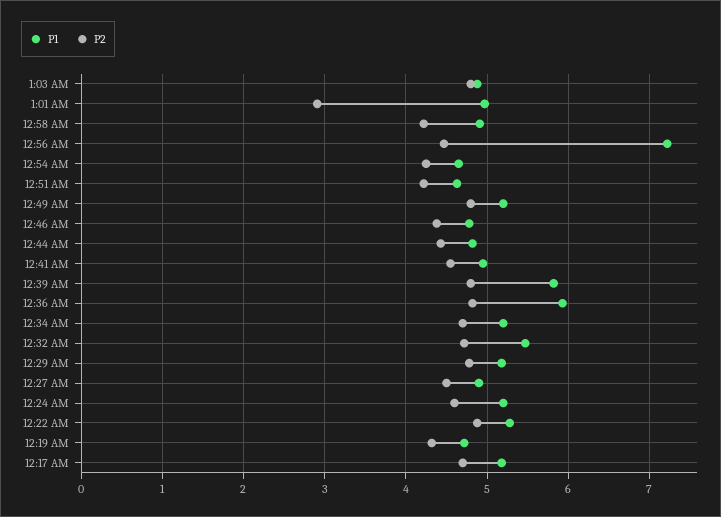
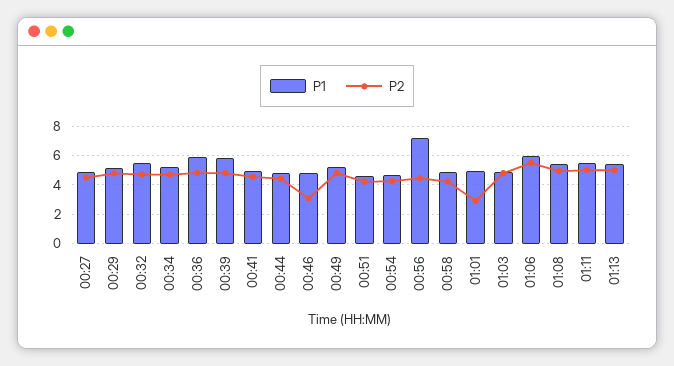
P2, 12:46 AM: 4.4 -> 3
P1, 12:24 AM: 5.2 -> none
P2, 12:24 AM: 4.6 -> none
P1, 12:22 AM: 5.3 -> none
P2, 12:22 AM: 4.9 -> none
P1, 12:19 AM: 4.7 -> none
P2, 12:19 AM: 4.3 -> none
P1, 12:17 AM: 5.2 -> none
P2, 12:17 AM: 4.7 -> none
P1, 01:06: none -> 6
P2, 01:06: none -> 5.5
P1, 01:08: none -> 5.5
P2, 01:08: none -> 5
P1, 01:11: none -> 5.5
P2, 01:11: none -> 5
P1, 01:13: none -> 5.5
P2, 01:13: none -> 5

